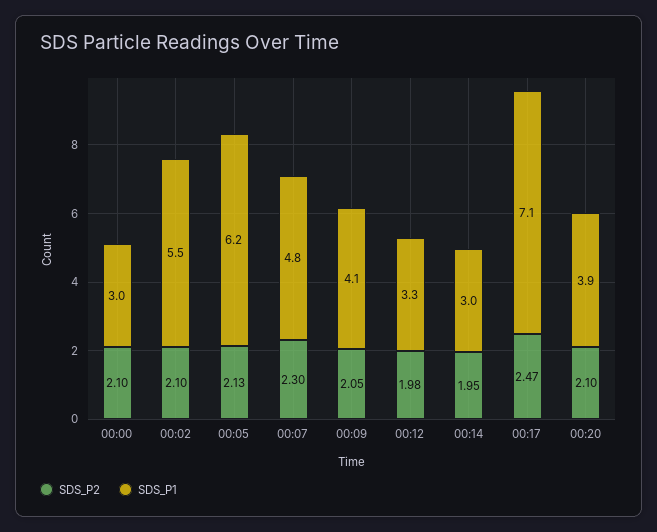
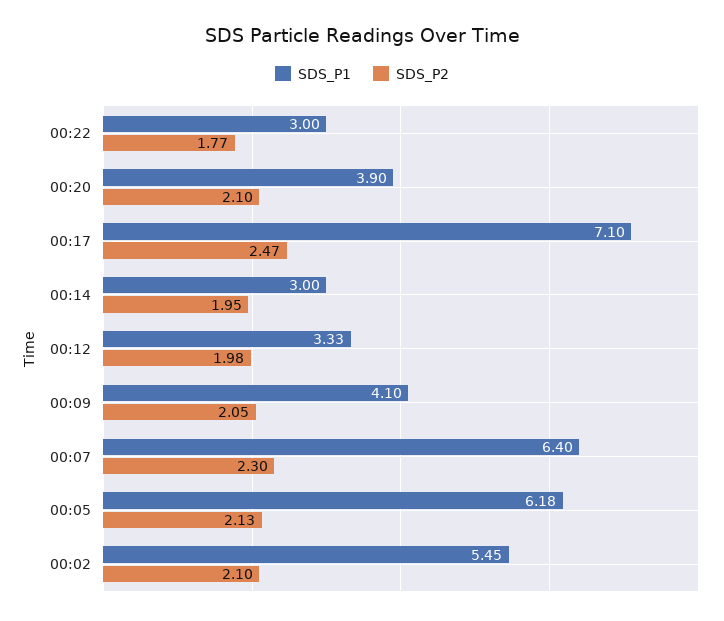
SDS_P2, 00:00: 2.1 -> none
SDS_P1, 00:00: 3 -> none
SDS_P1, 00:07: 4.8 -> 6.4
SDS_P1, 00:22: none -> 3
SDS_P2, 00:22: none -> 1.77

